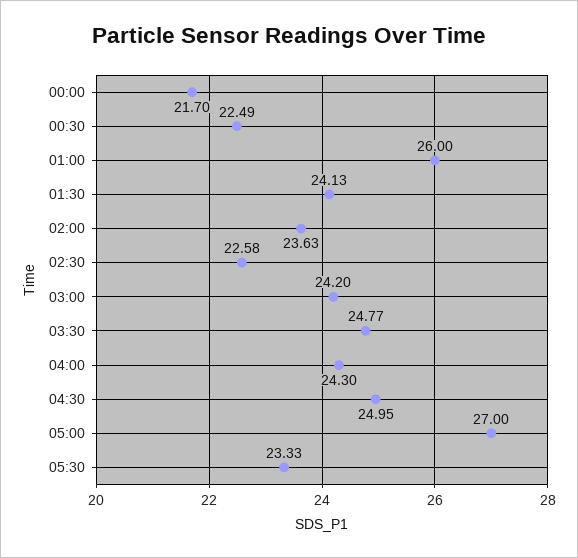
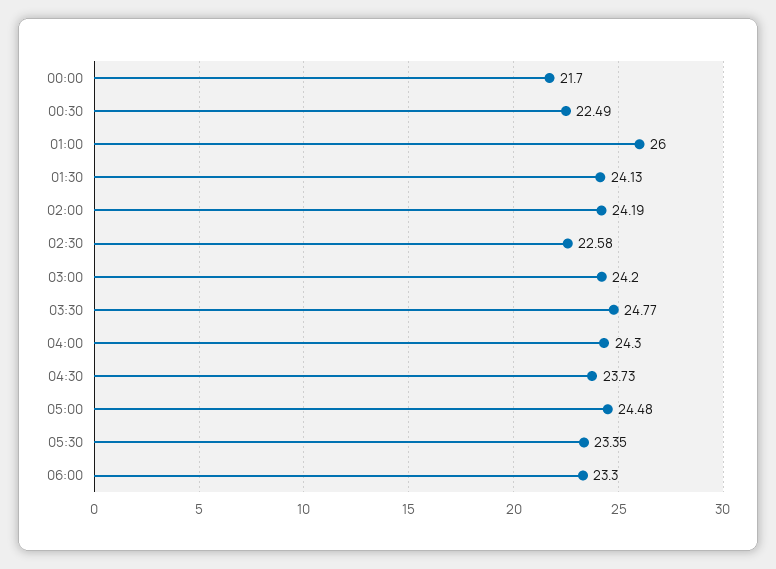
02:00: 23.63 -> 24.19
04:30: 24.95 -> 23.73
05:00: 27 -> 24.48
05:30: 23.33 -> 23.35
06:00: none -> 23.3

